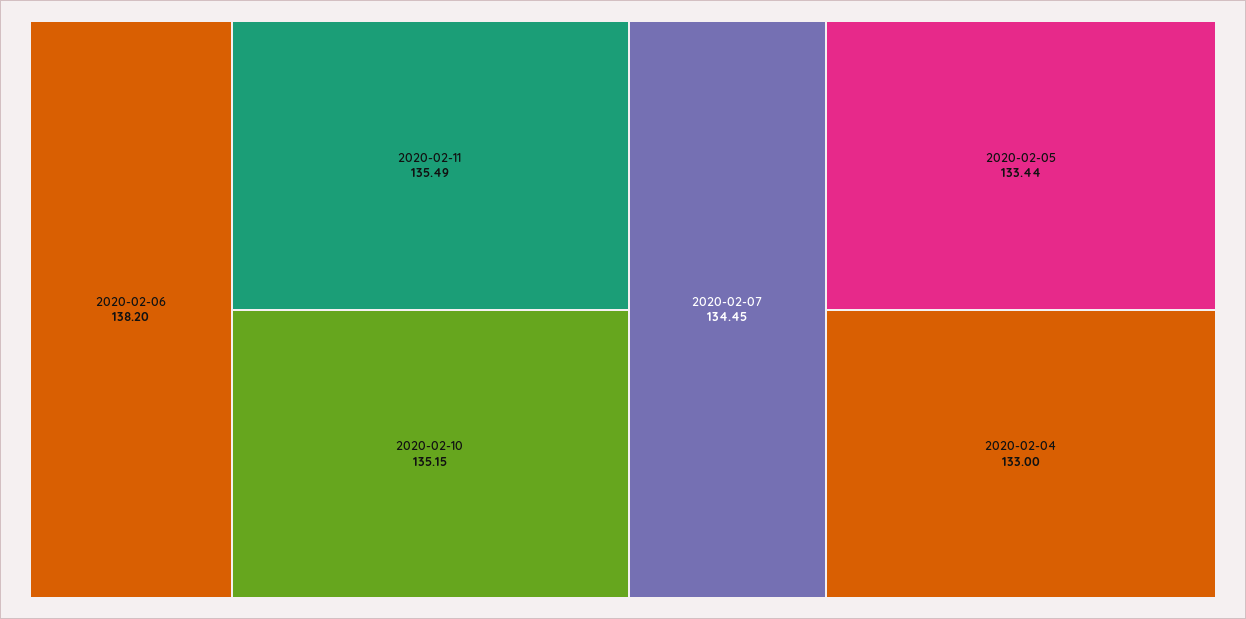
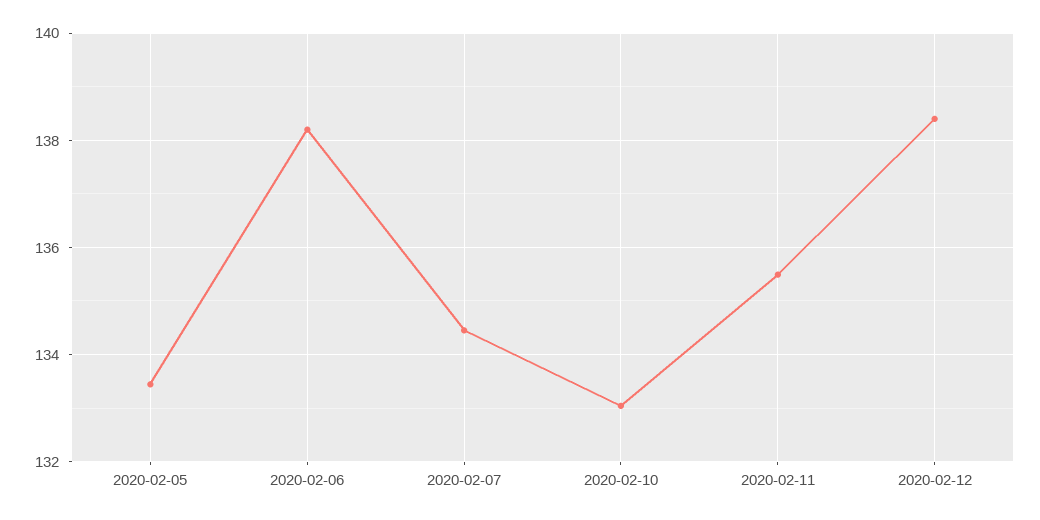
2020-02-10: 135.15 -> 133
2020-02-04: 133 -> none
2020-02-12: none -> 138.4

